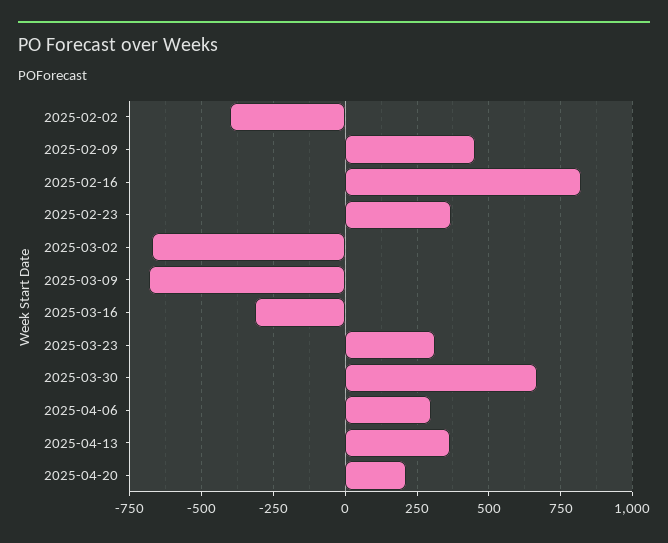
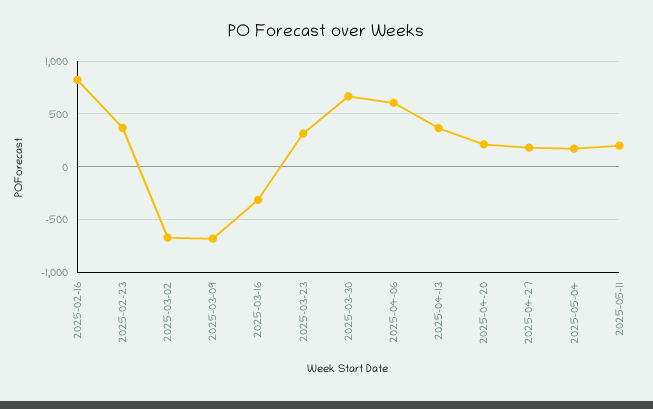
2025-02-02: -400 -> none
2025-02-09: 450 -> none
2025-04-06: 300 -> 600
2025-04-27: none -> 200
2025-05-04: none -> 200
2025-05-11: none -> 200

